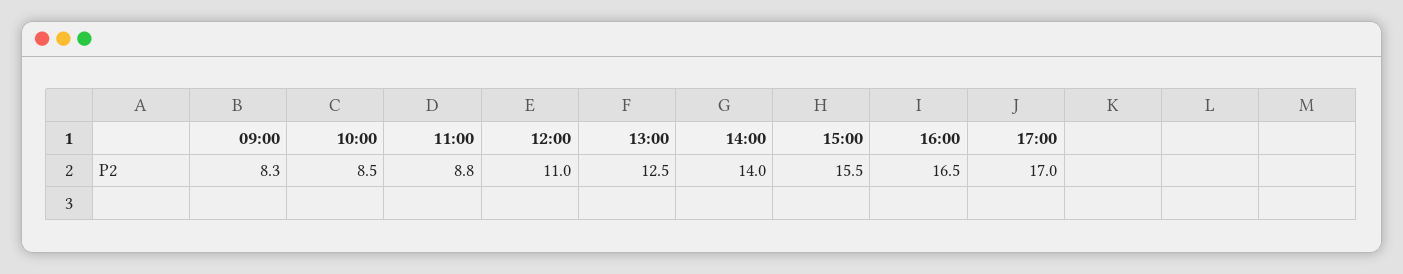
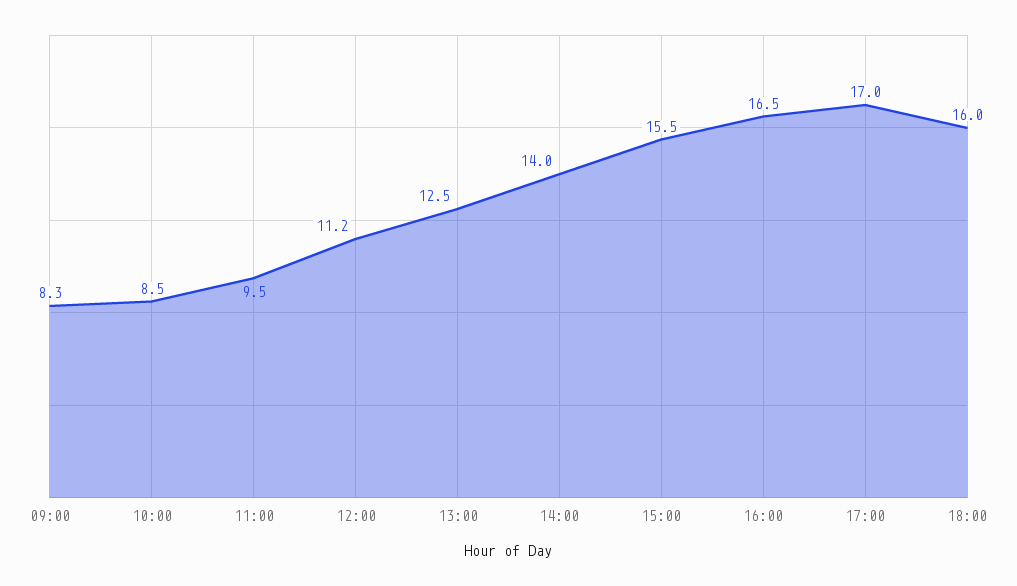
11:00: 8.8 -> 9.5
12:00: 11 -> 11.2
18:00: none -> 16

